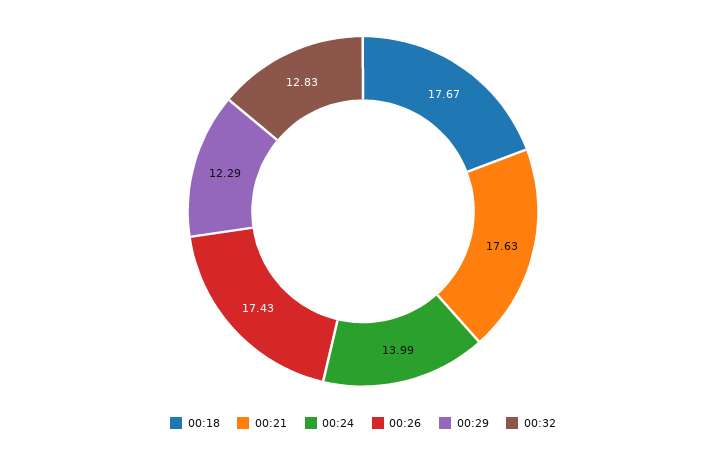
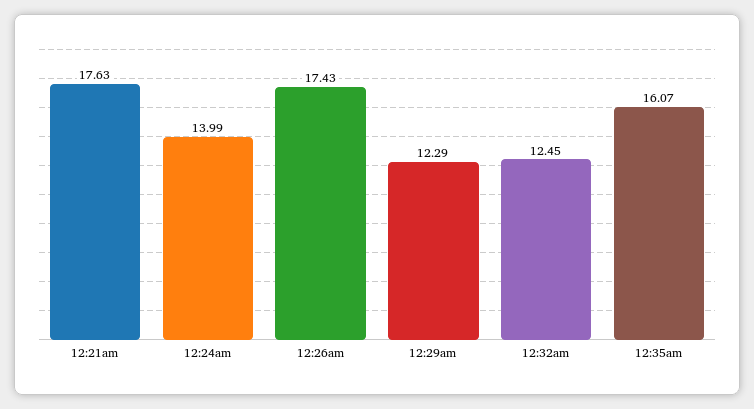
00:18: 17.67 -> none
00:32: 12.83 -> 12.45
12:35am: none -> 16.07

